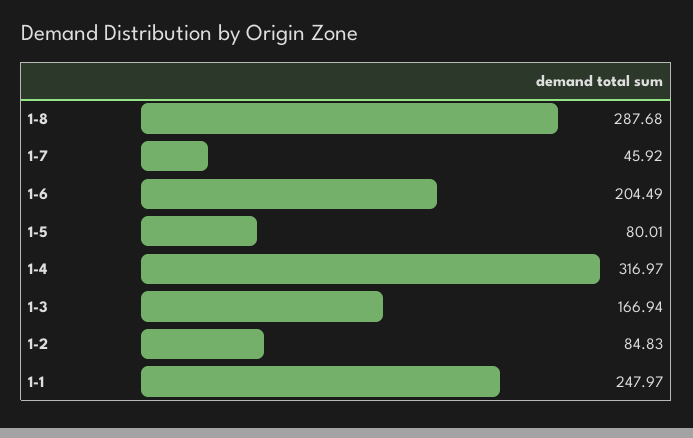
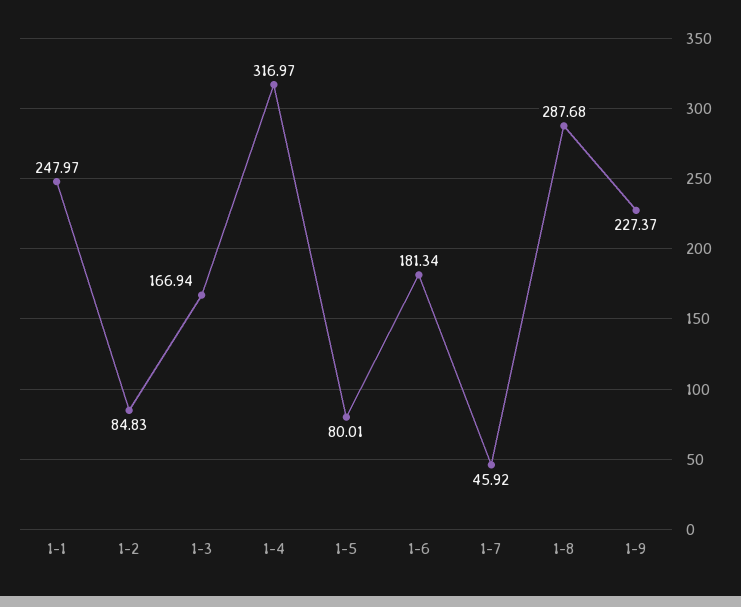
1-6: 204.49 -> 181.34
1-9: none -> 227.37

